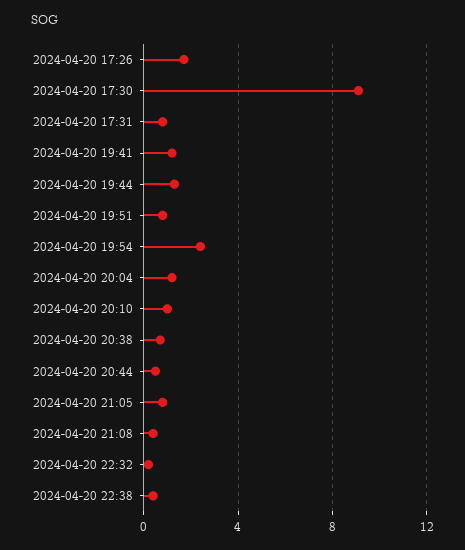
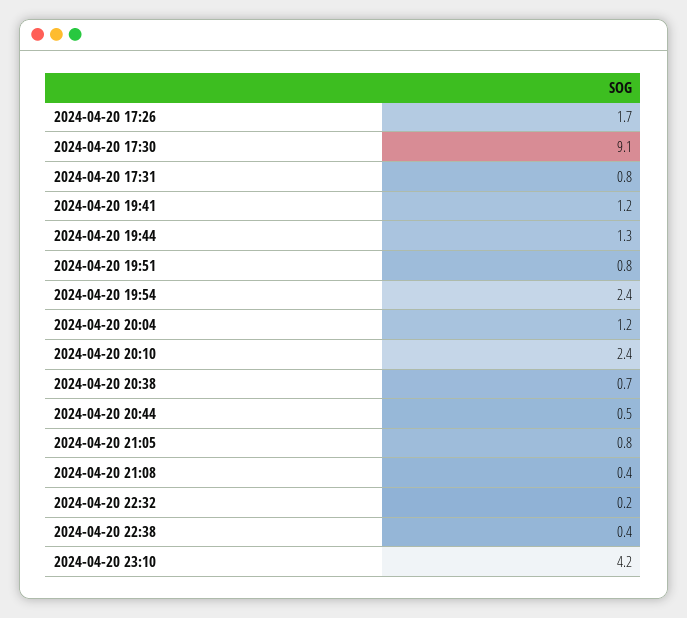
2024-04-20 20:10: 1 -> 2.4
2024-04-20 23:10: none -> 4.2

